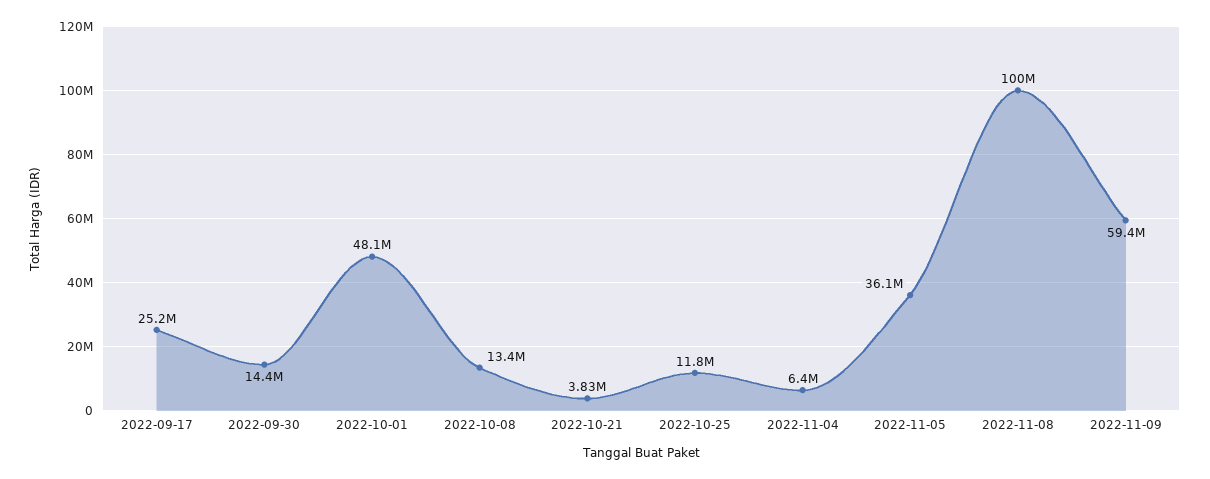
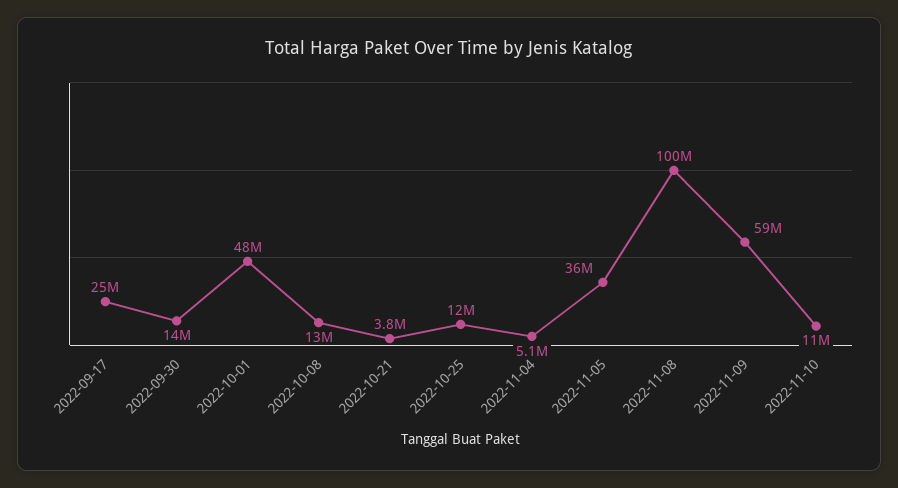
2022-11-04: 6400000 -> 5100000
2022-11-10: none -> 11000000

